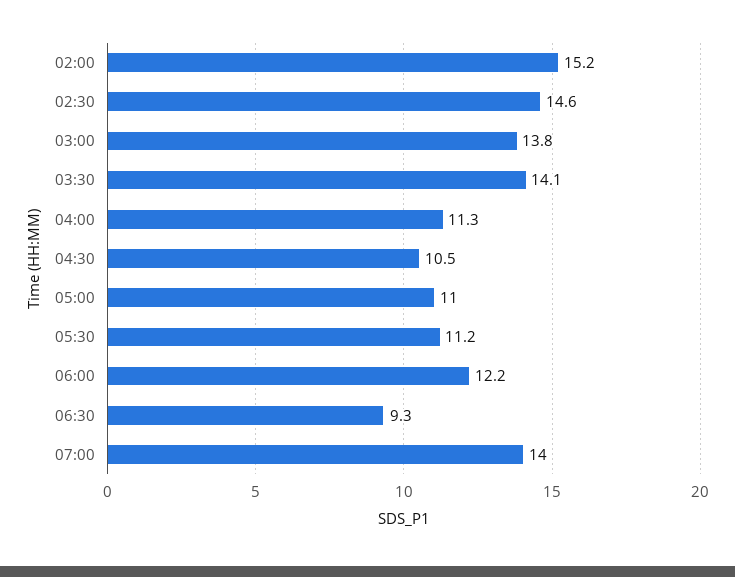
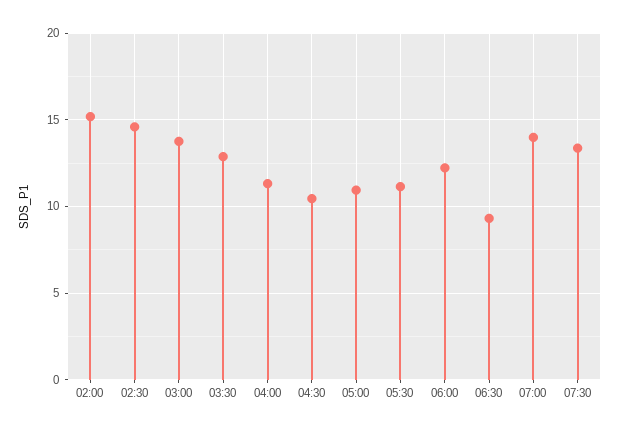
03:30: 14.1 -> 13
07:30: none -> 13.5

